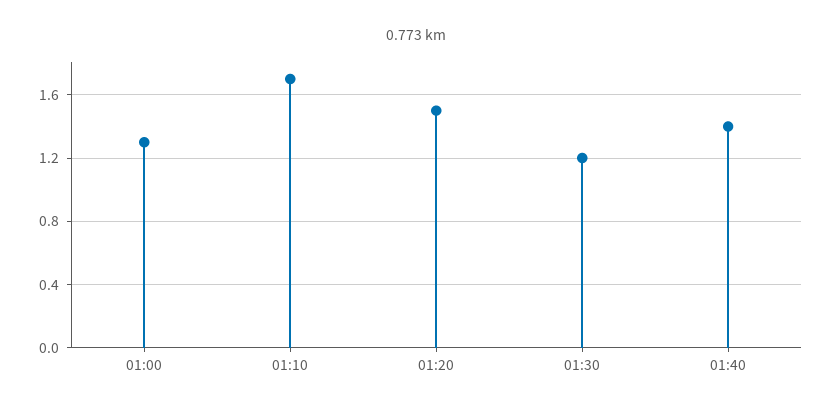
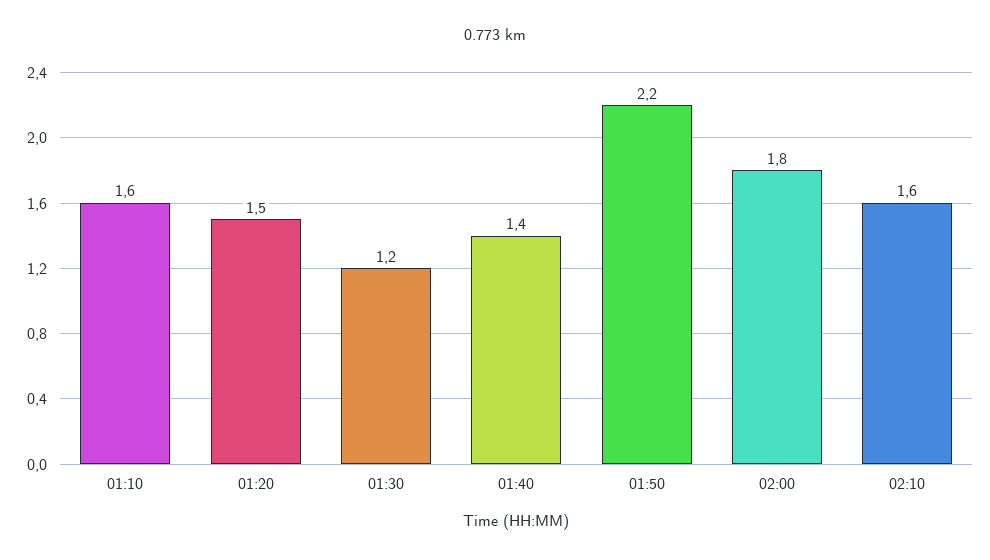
01:00: 1.3 -> none
01:10: 1.7 -> 1.6
01:50: none -> 2.2
02:00: none -> 1.8
02:10: none -> 1.6

